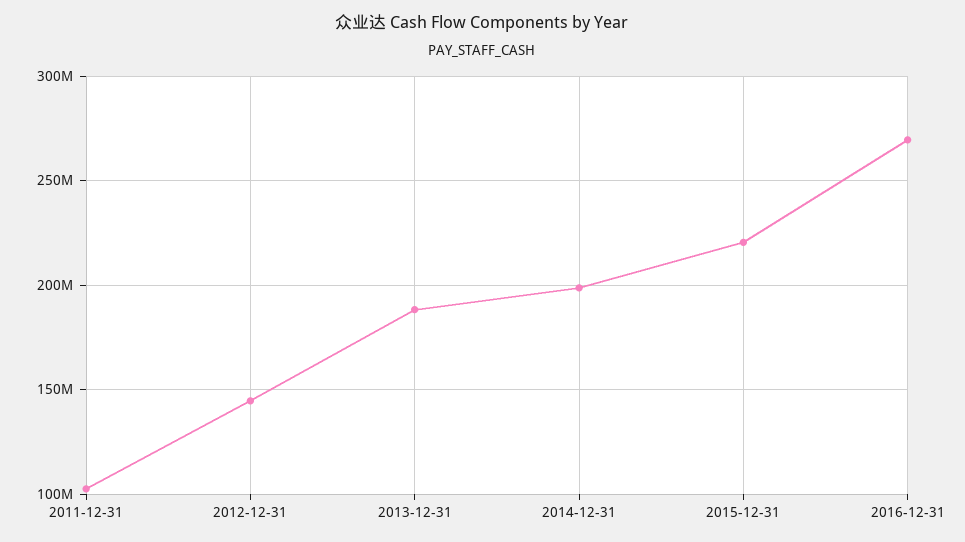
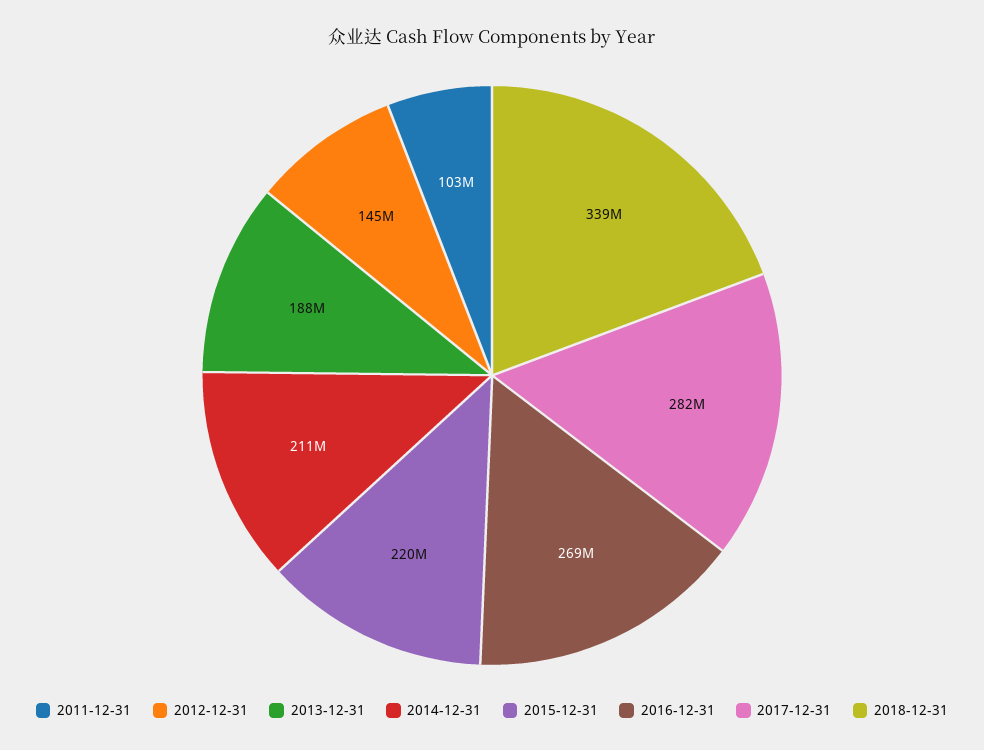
2014-12-31: 200000000 -> 211000000
2017-12-31: none -> 282000000
2018-12-31: none -> 339000000

